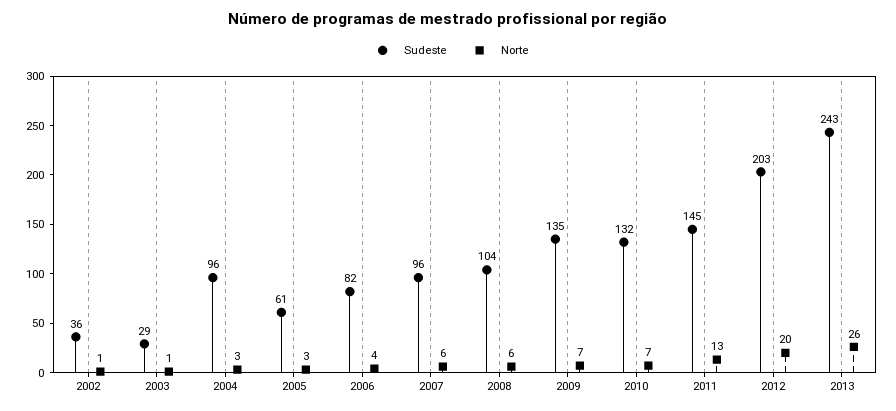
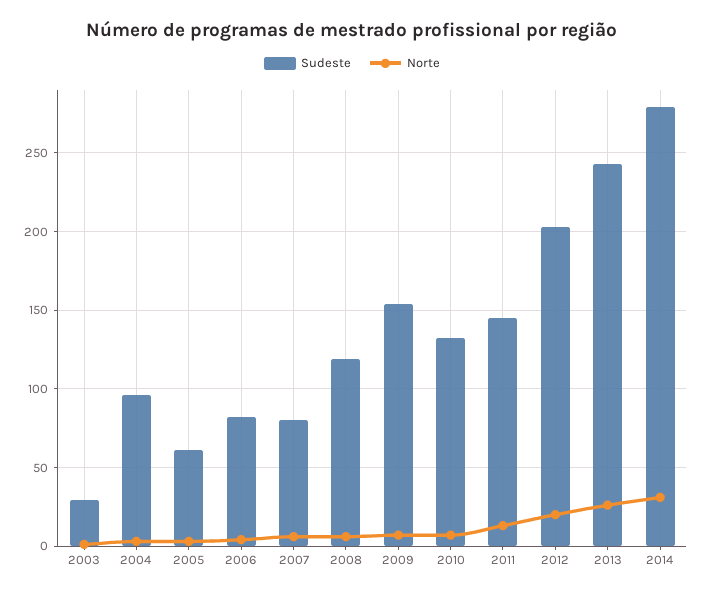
Sudeste, 2002: 36 -> none
Norte, 2002: 1 -> none
Sudeste, 2007: 96 -> 80
Sudeste, 2008: 104 -> 120
Sudeste, 2009: 135 -> 155
Sudeste, 2014: none -> 280
Norte, 2014: none -> 30

